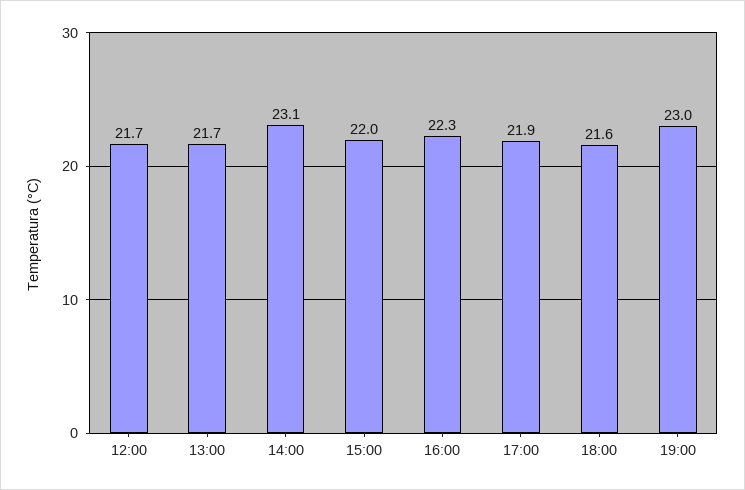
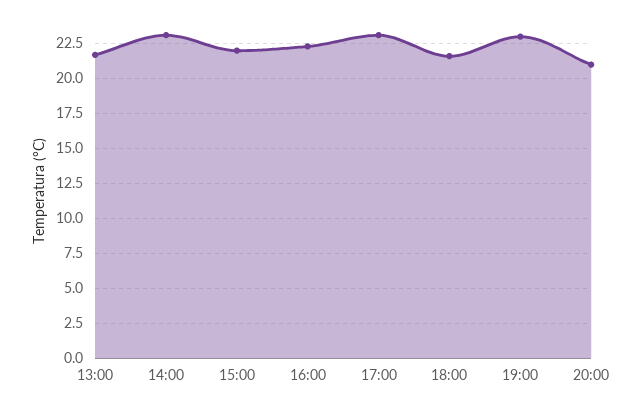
12:00: 21.7 -> none
17:00: 21.9 -> 23
20:00: none -> 21

